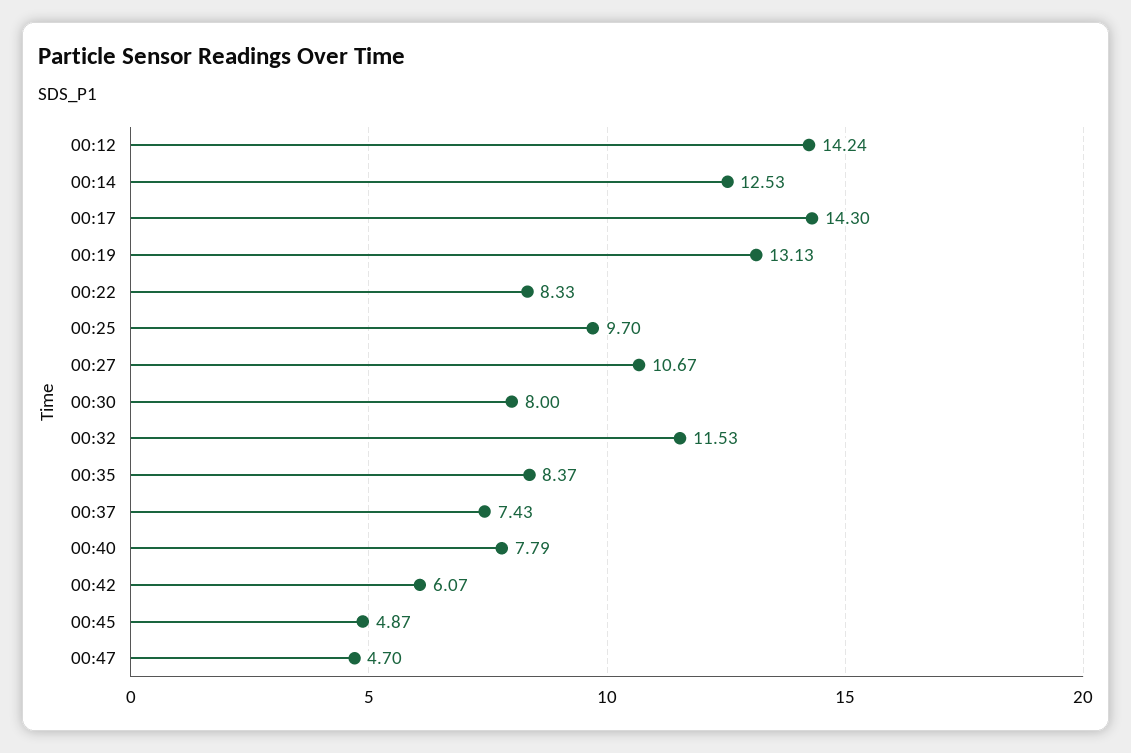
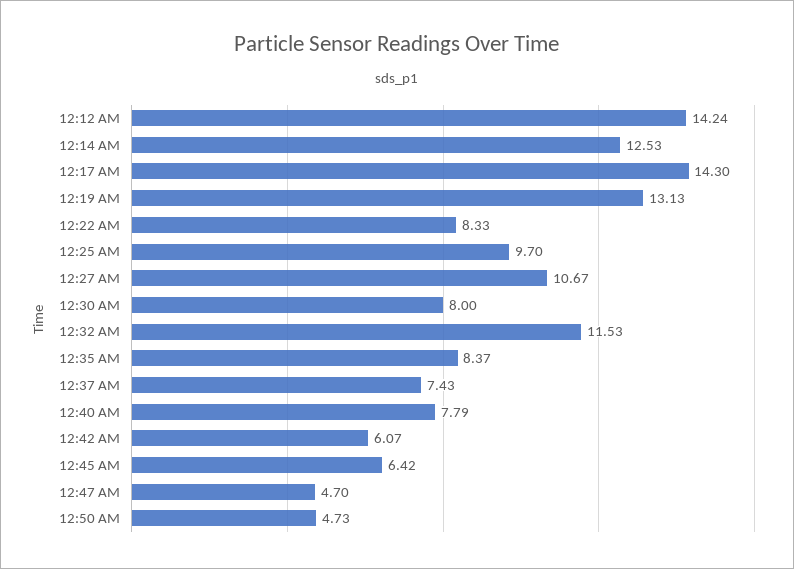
00:45: 4.87 -> 6.42
12:50 AM: none -> 4.73

